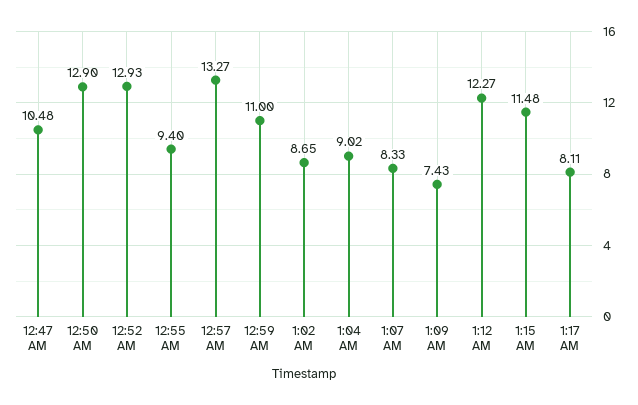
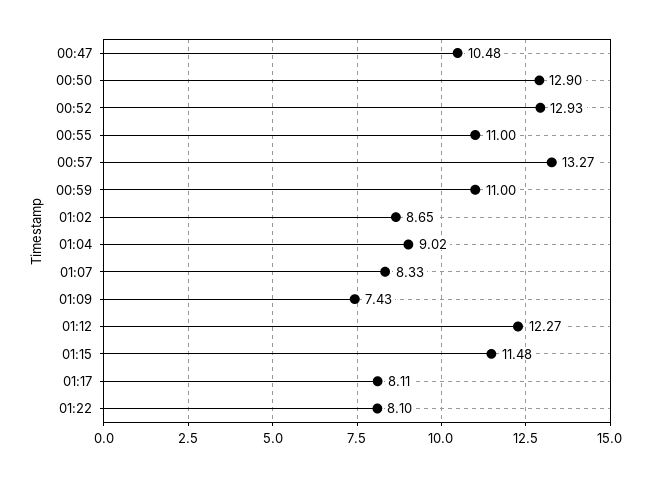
12:55 AM: 9.4 -> 11
01:22: none -> 8.1

